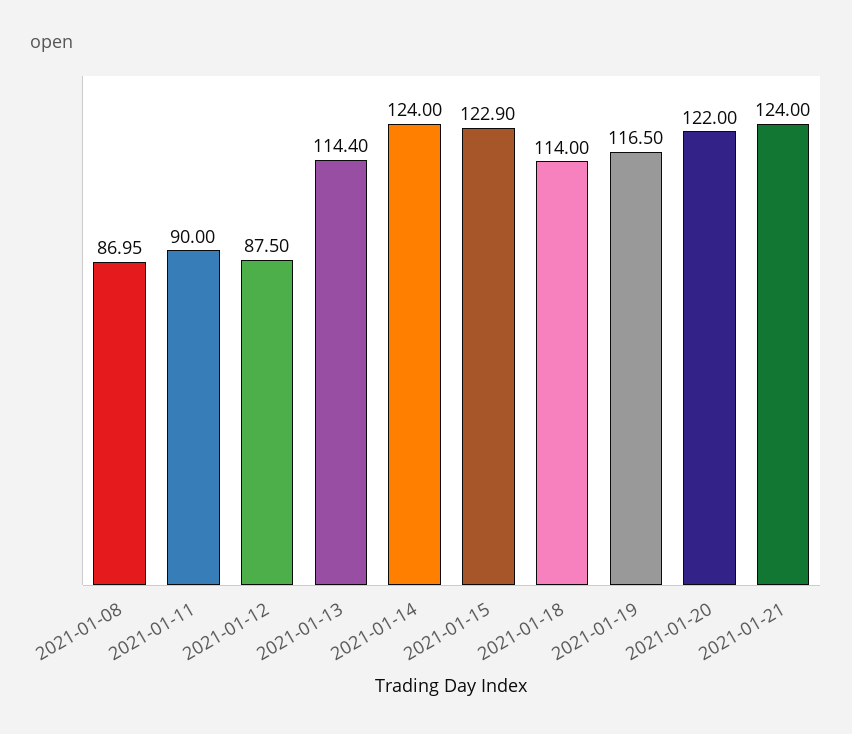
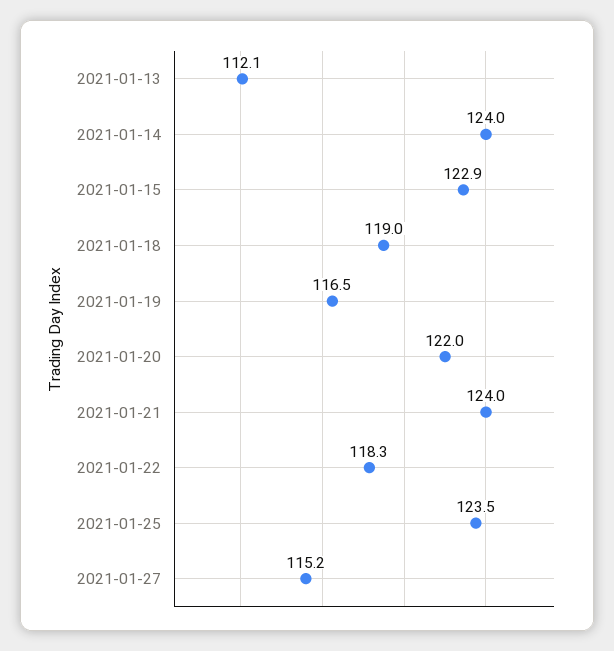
2021-01-08: 86.95 -> none
2021-01-11: 90 -> none
2021-01-12: 87.5 -> none
2021-01-13: 114.4 -> 112.1
2021-01-18: 114 -> 119
2021-01-22: none -> 118.3
2021-01-25: none -> 123.5
2021-01-27: none -> 115.2

